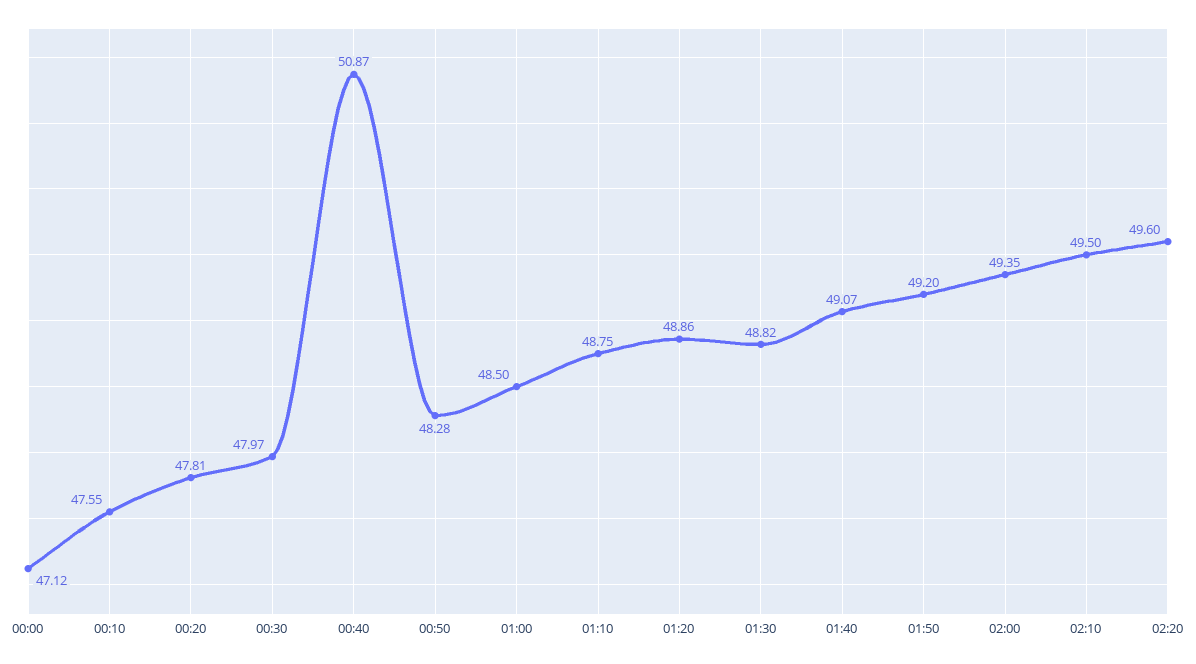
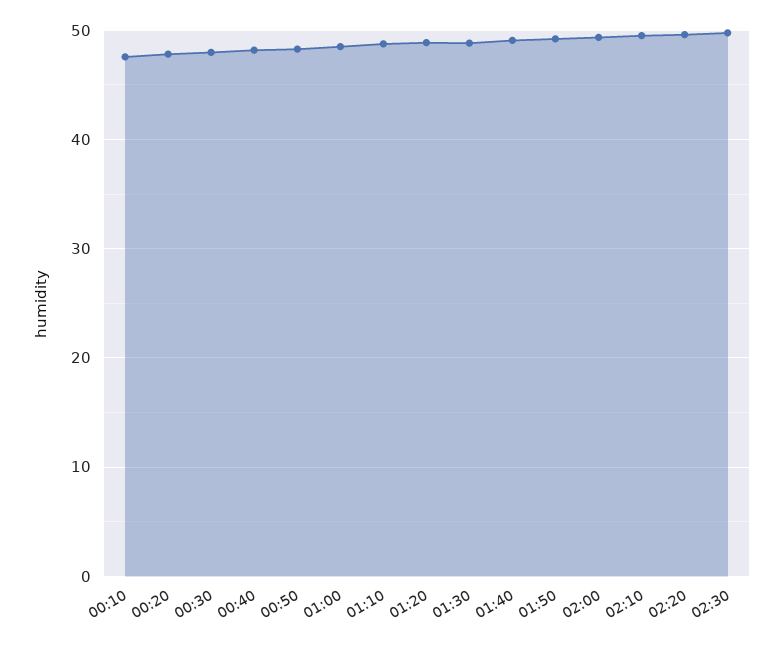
00:00: 47.12 -> none
00:40: 50.87 -> 48
02:30: none -> 50

